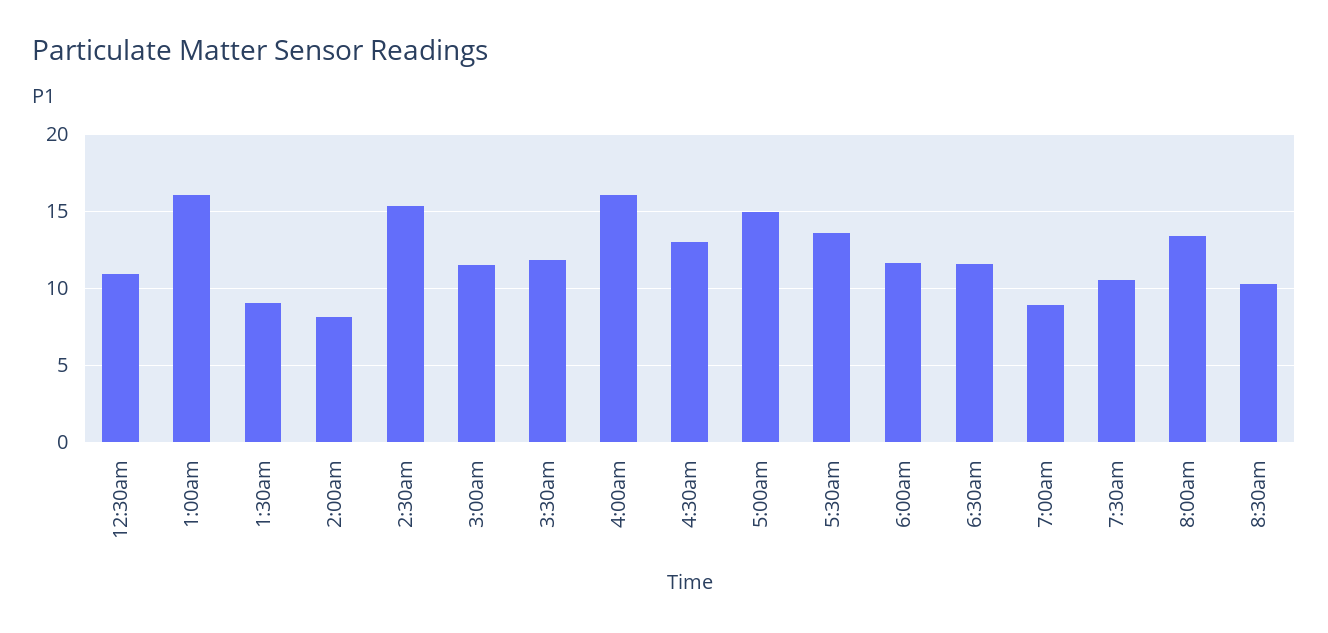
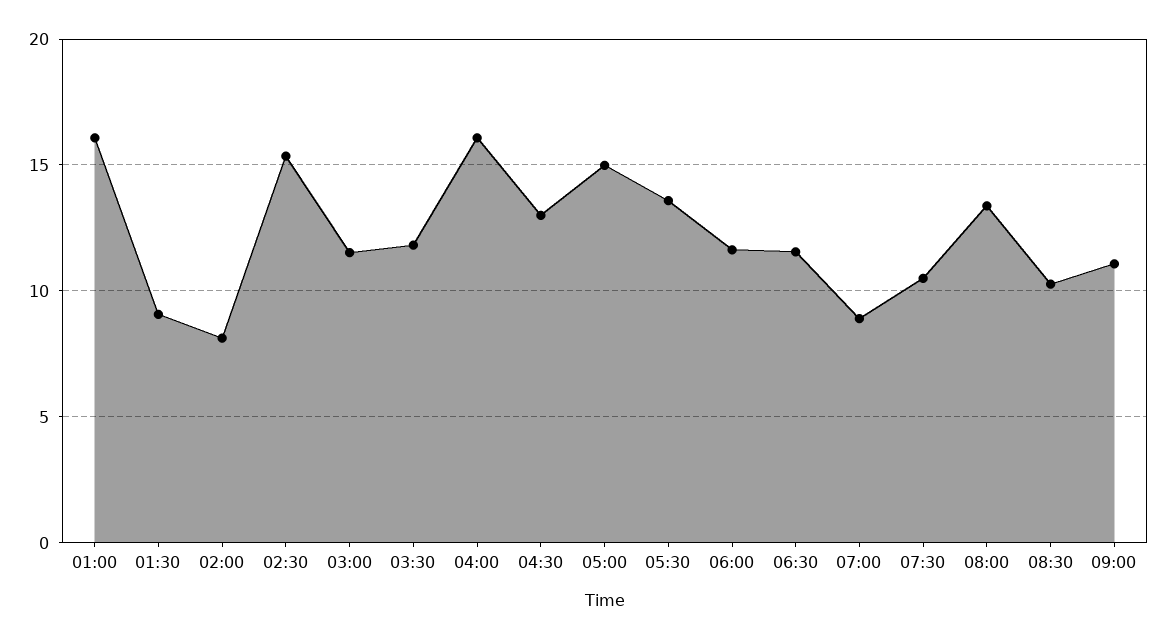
12:30am: 11 -> none
09:00: none -> 11

